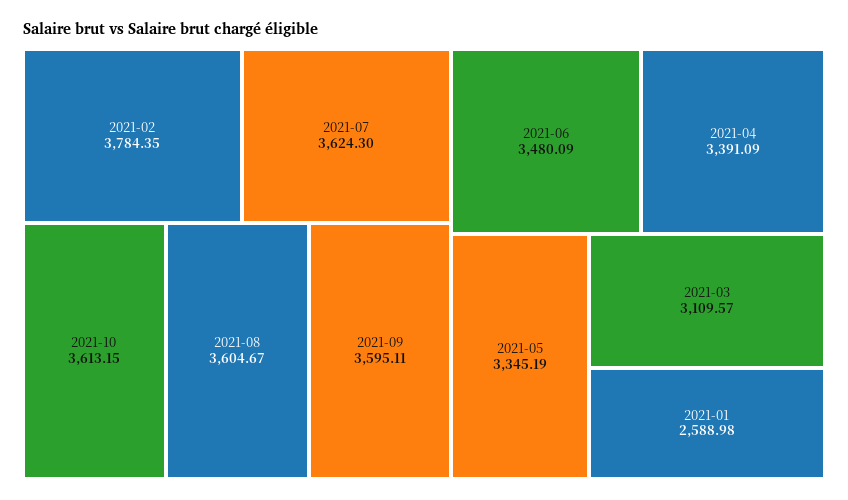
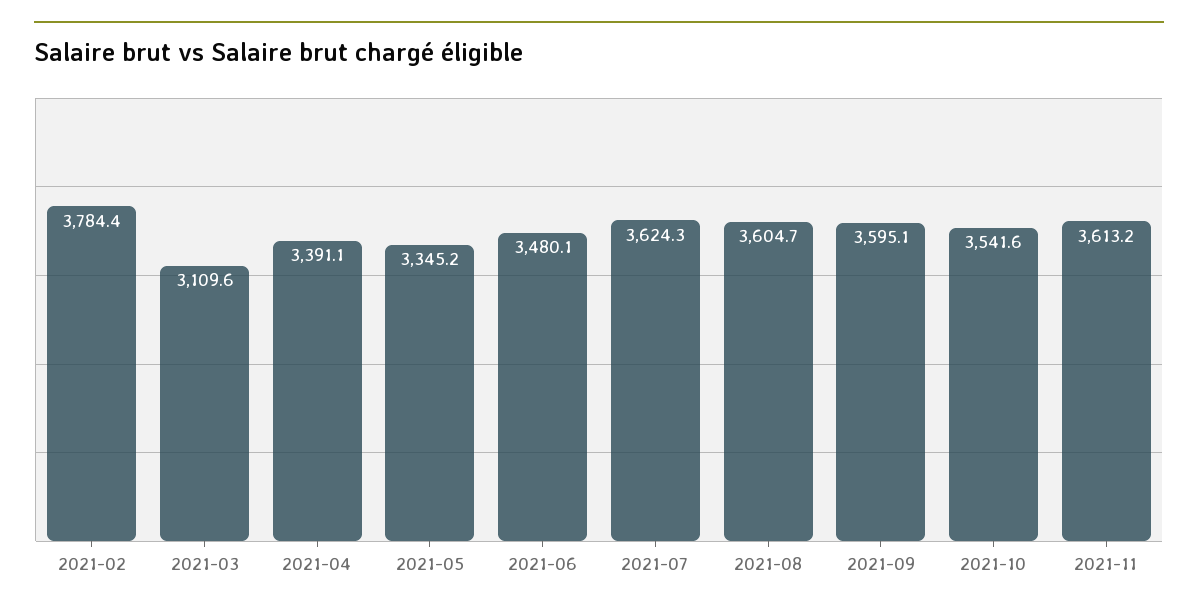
2021-10: 3613.15 -> 3541.6
2021-01: 2588.98 -> none
2021-11: none -> 3613.2

